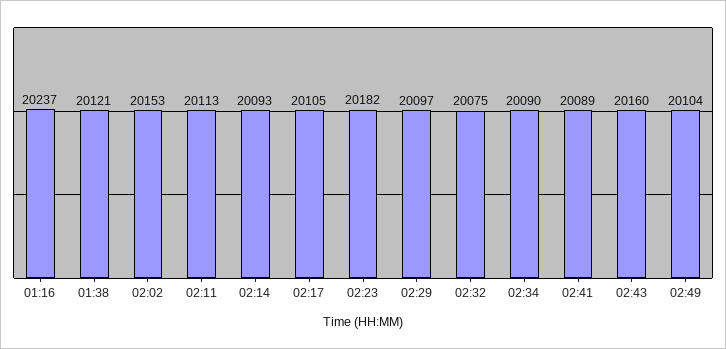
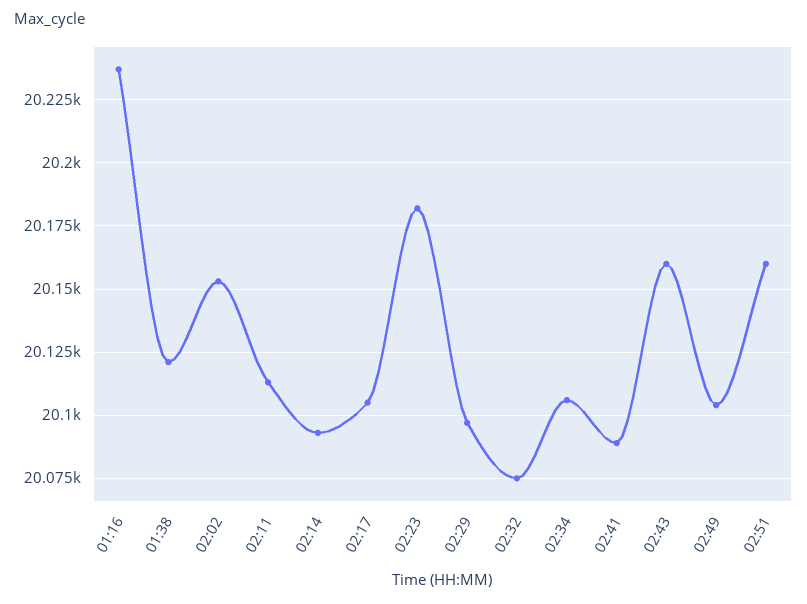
02:34: 20090 -> 20105
02:51: none -> 20160

